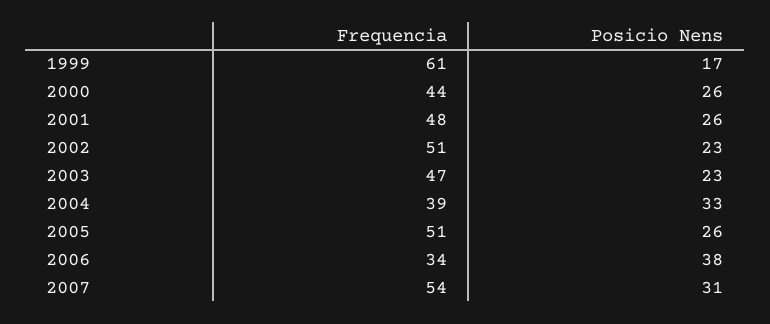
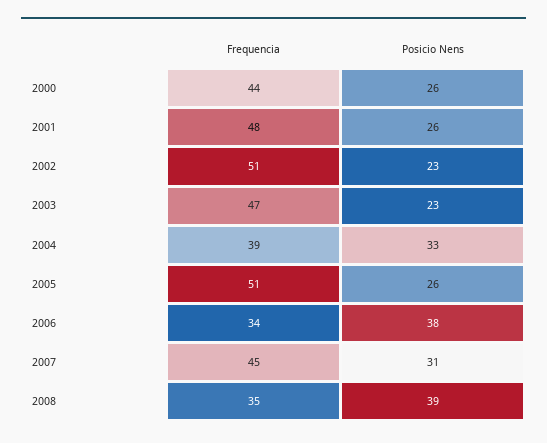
Frequencia, 1999: 61 -> none
Posicio Nens, 1999: 17 -> none
Frequencia, 2007: 54 -> 45
Frequencia, 2008: none -> 35
Posicio Nens, 2008: none -> 39

